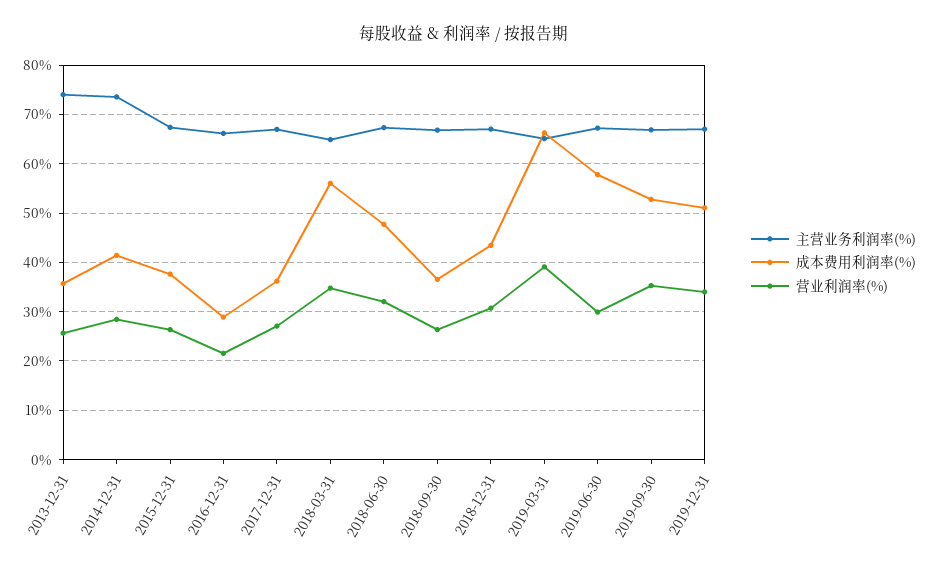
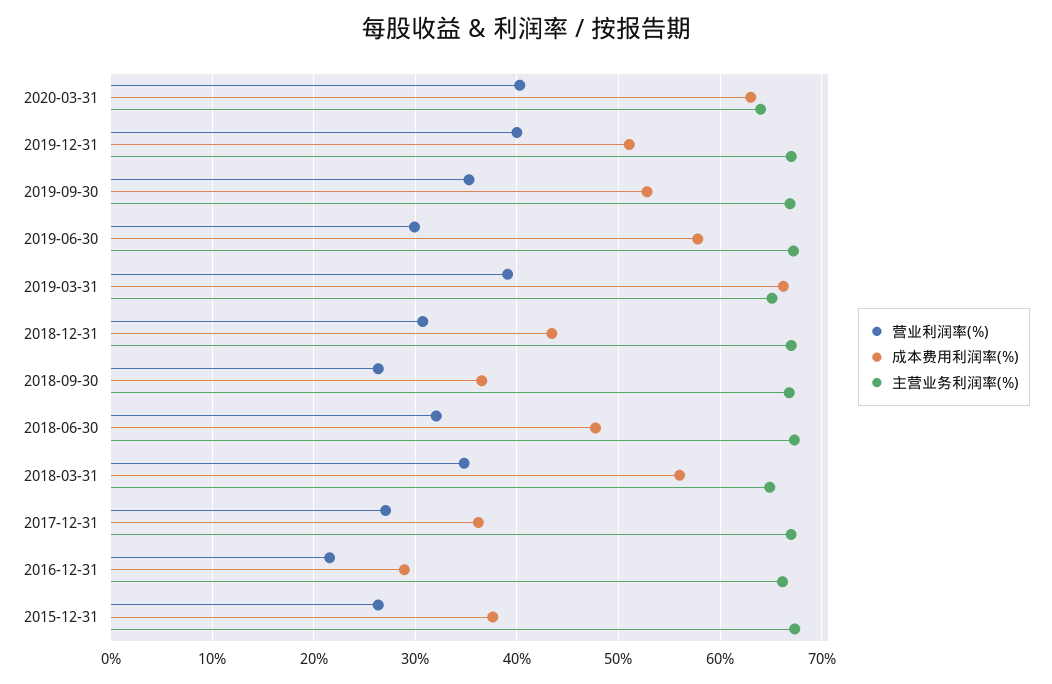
主营业务利润率(%), 2013-12-31: 74 -> none
成本费用利润率(%), 2013-12-31: 36 -> none
营业利润率(%), 2013-12-31: 26 -> none
主营业务利润率(%), 2014-12-31: 74 -> none
成本费用利润率(%), 2014-12-31: 42 -> none
营业利润率(%), 2014-12-31: 28 -> none
营业利润率(%), 2019-12-31: 34 -> 40
营业利润率(%), 2020-03-31: none -> 40
成本费用利润率(%), 2020-03-31: none -> 63
主营业务利润率(%), 2020-03-31: none -> 64

